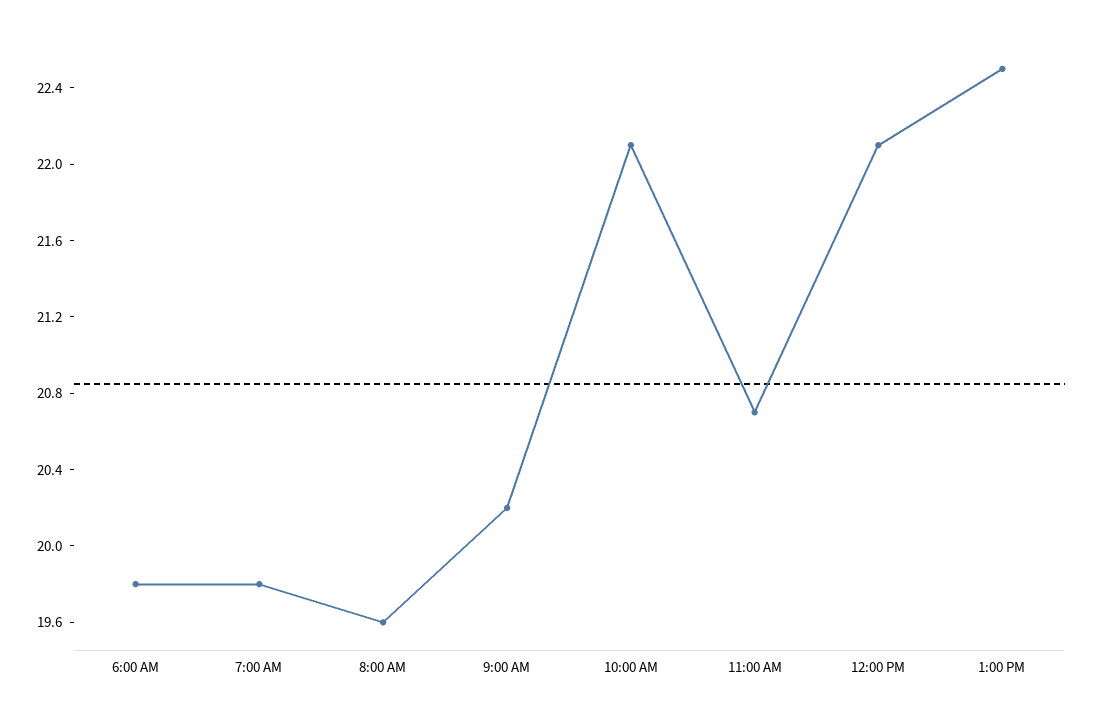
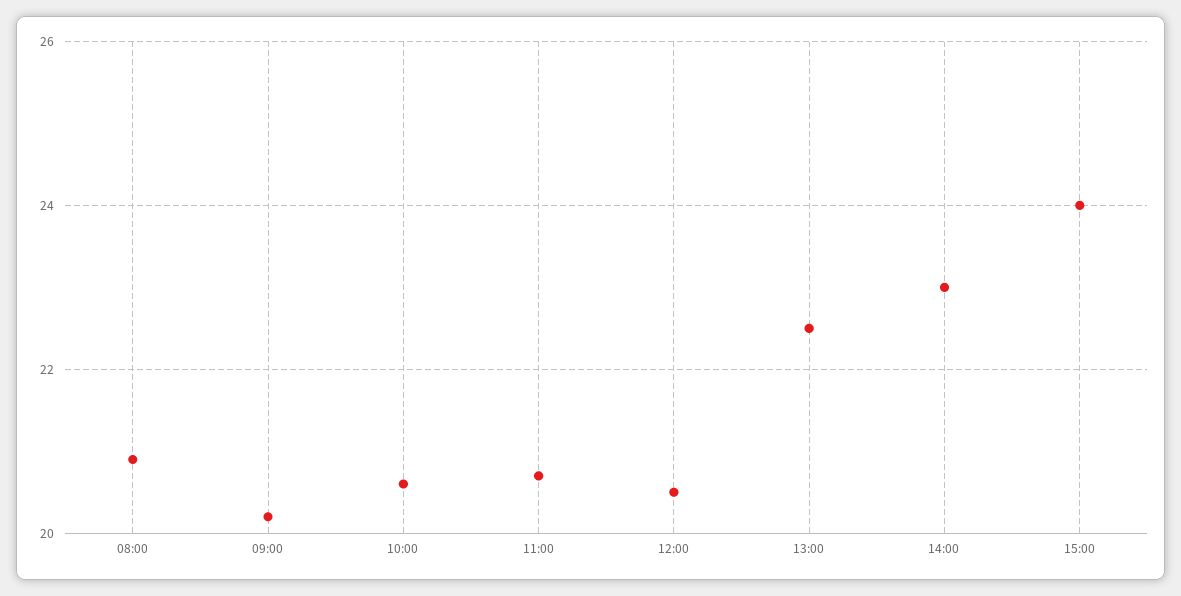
6:00 AM: 19.8 -> none
7:00 AM: 19.8 -> none
8:00 AM: 19.6 -> 21
10:00 AM: 22.1 -> 20.5
12:00 PM: 22.1 -> 20.5
14:00: none -> 23
15:00: none -> 24

